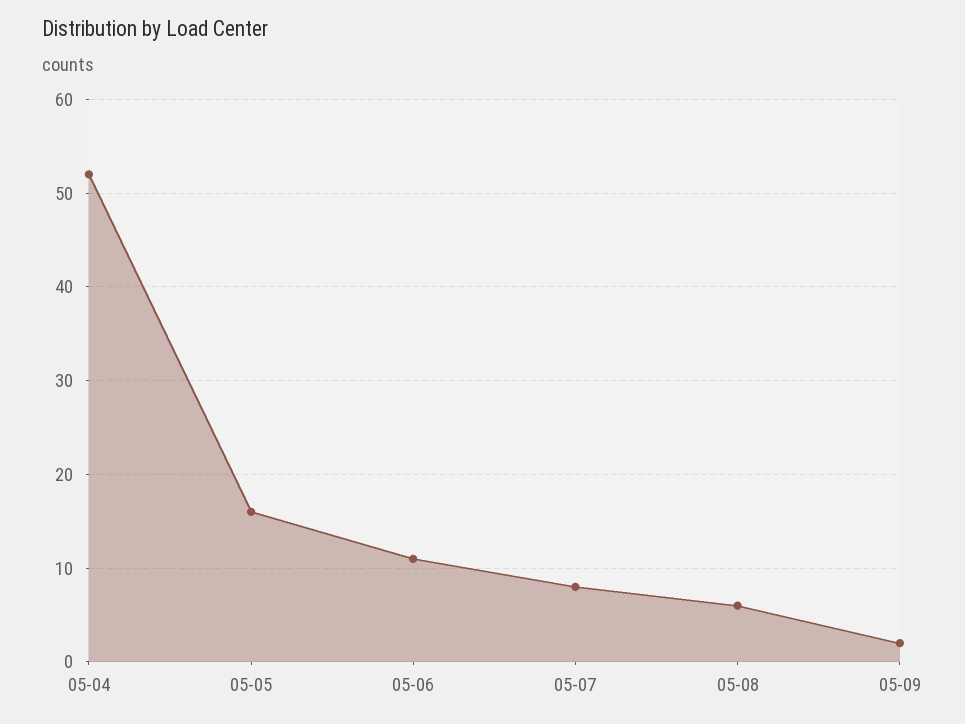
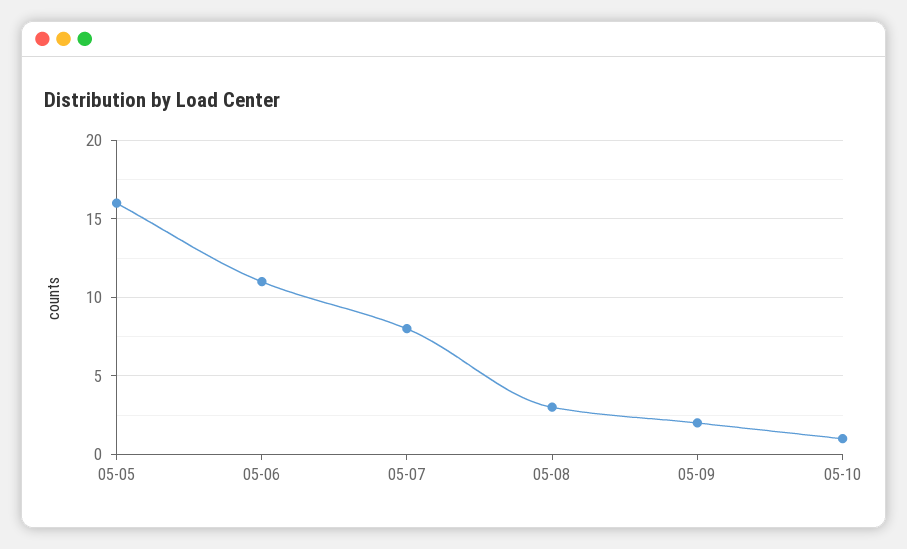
05-04: 52 -> none
05-08: 6 -> 3
05-10: none -> 1

